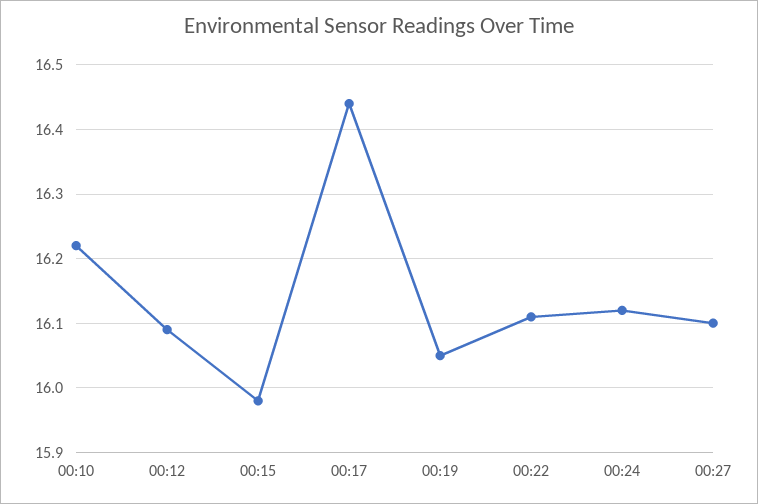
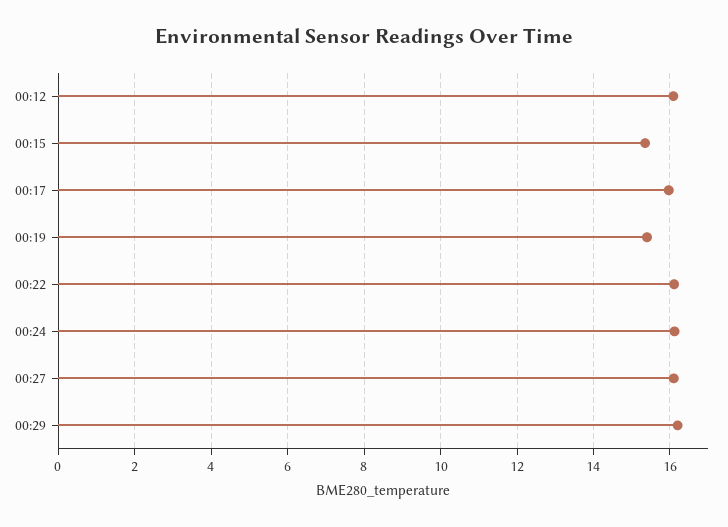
00:10: 16.22 -> none
00:15: 15.98 -> 15.4
00:17: 16.44 -> 16
00:19: 16.05 -> 15.4
00:29: none -> 16.2

